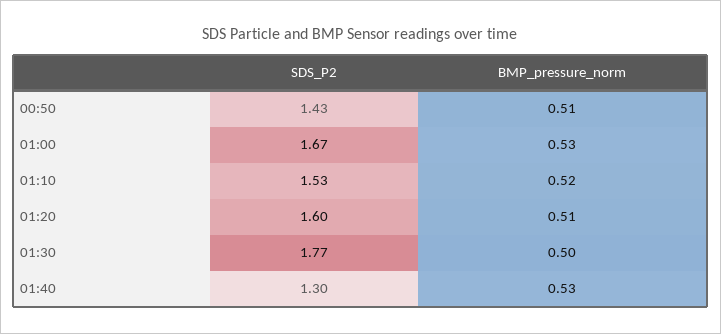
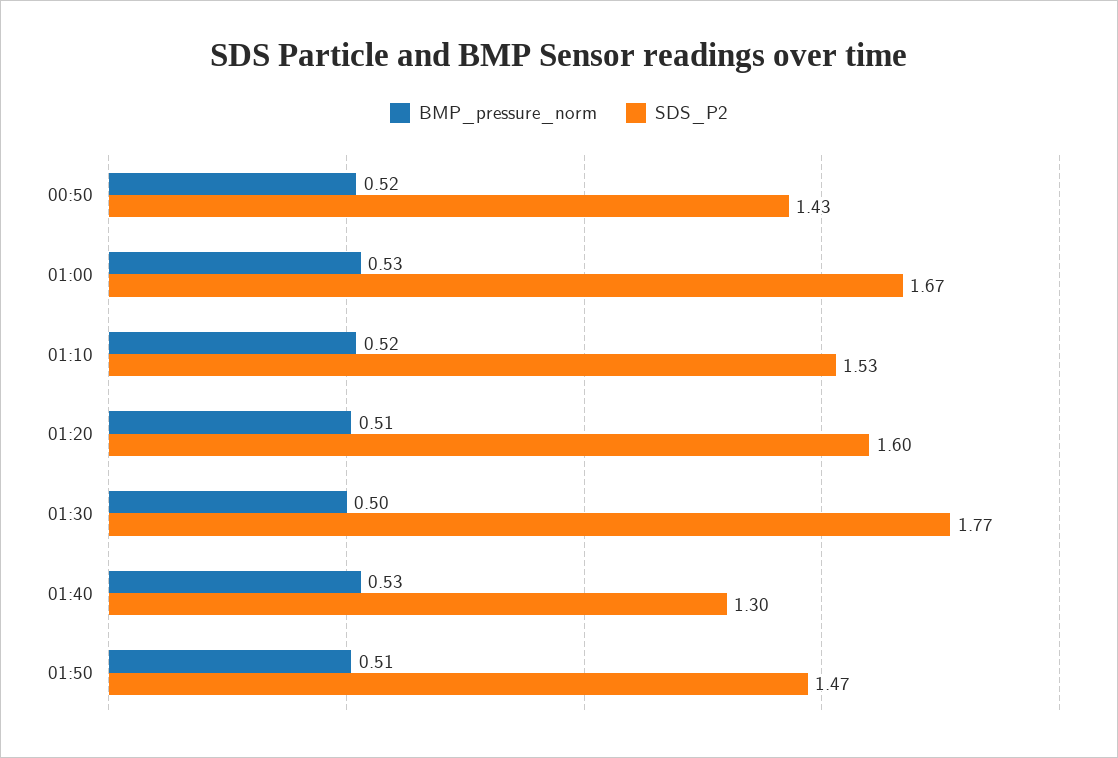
BMP_pressure_norm, 00:50: 0.51 -> 0.52
BMP_pressure_norm, 01:50: none -> 0.51
SDS_P2, 01:50: none -> 1.47

